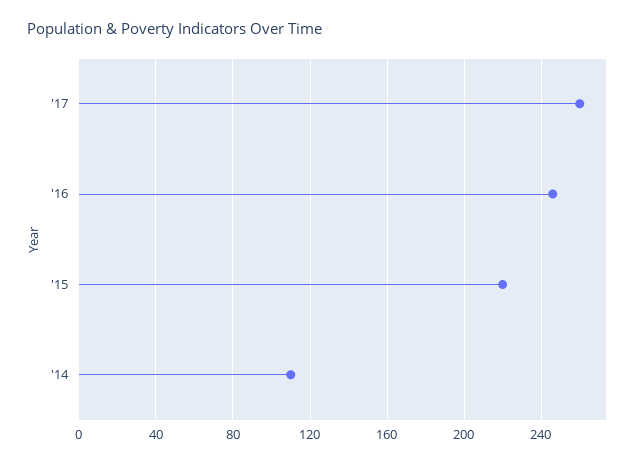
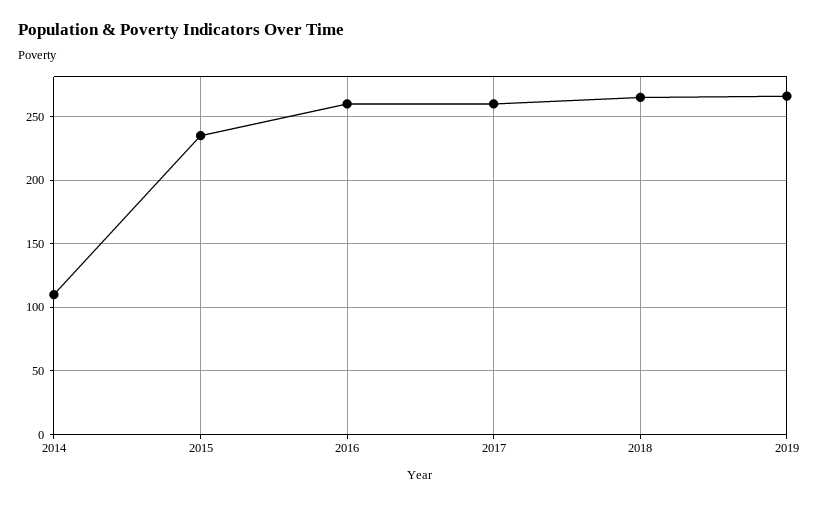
'16: 245 -> 260
'15: 220 -> 235
2018: none -> 265
2019: none -> 265

